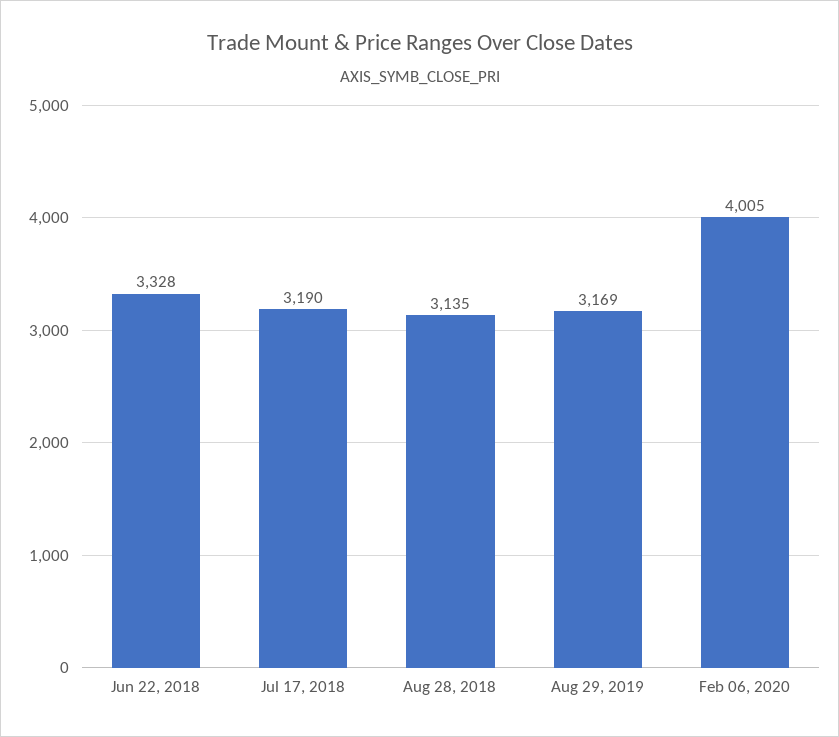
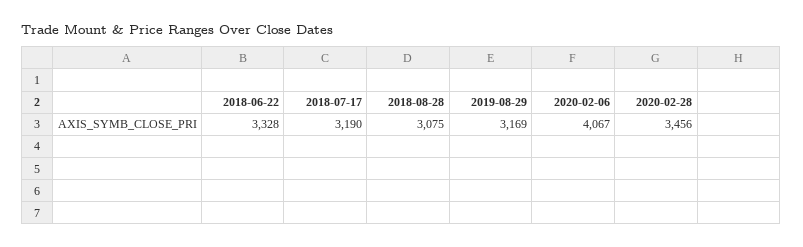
Aug 28, 2018: 3135 -> 3075
Feb 06, 2020: 4005 -> 4067
2020-02-28: none -> 3456

